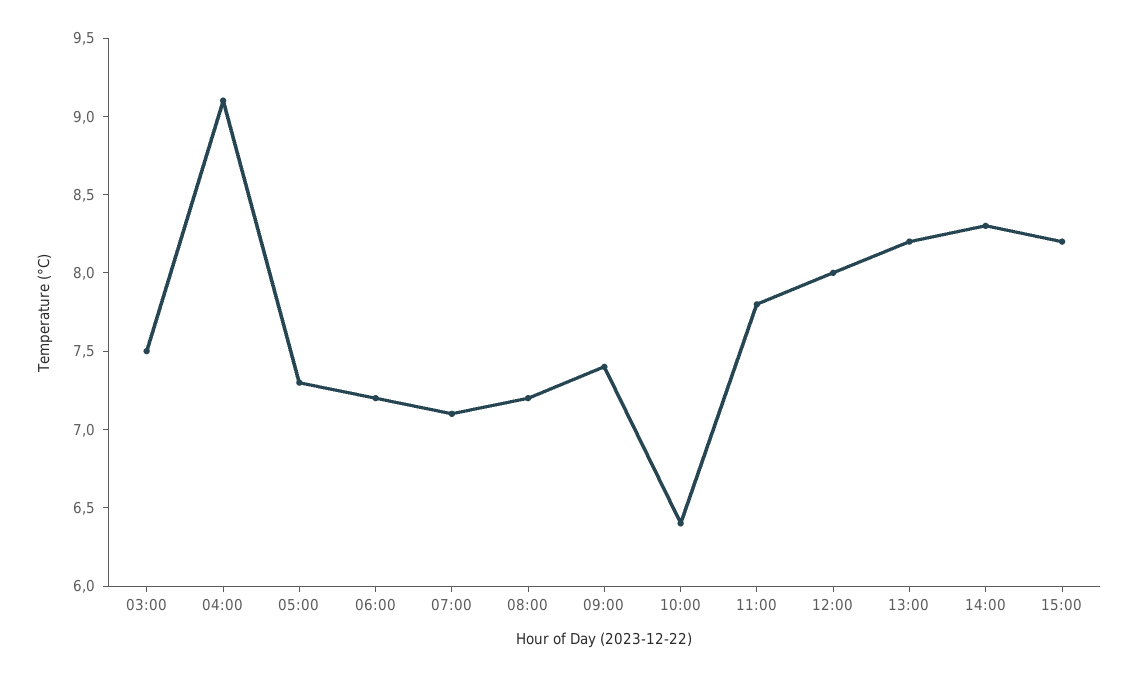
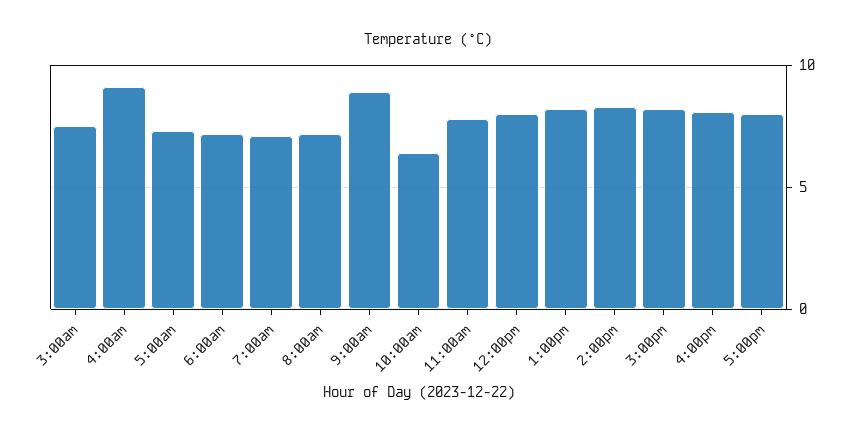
09:00: 7.4 -> 9
4:00pm: none -> 8
5:00pm: none -> 8

